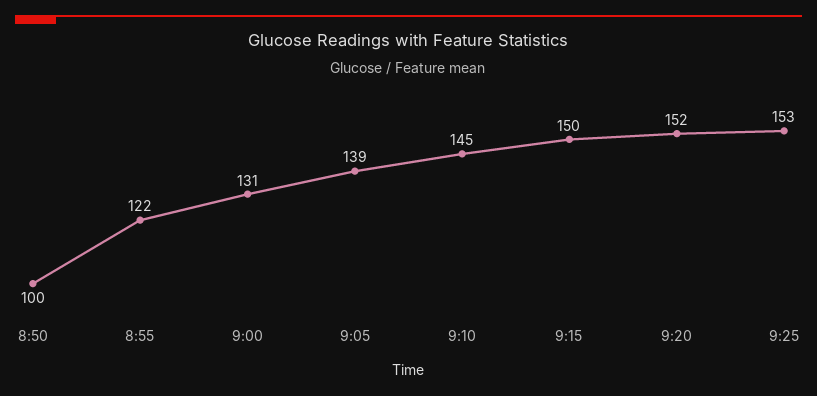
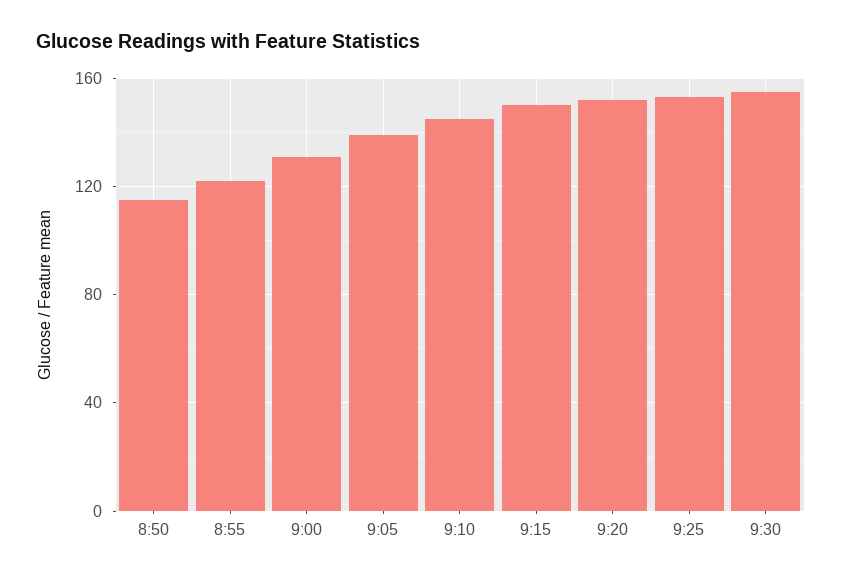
8:50: 100 -> 115
9:30: none -> 155

